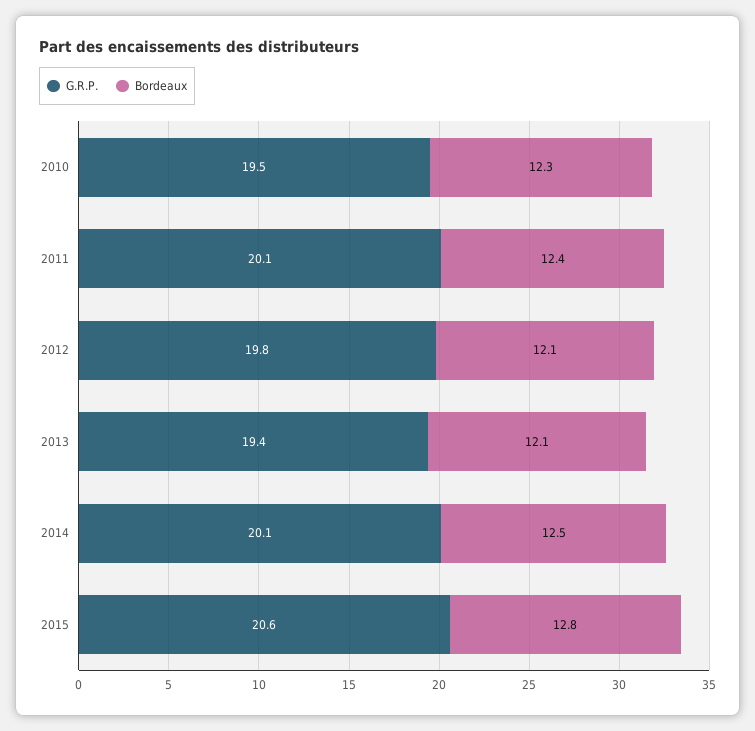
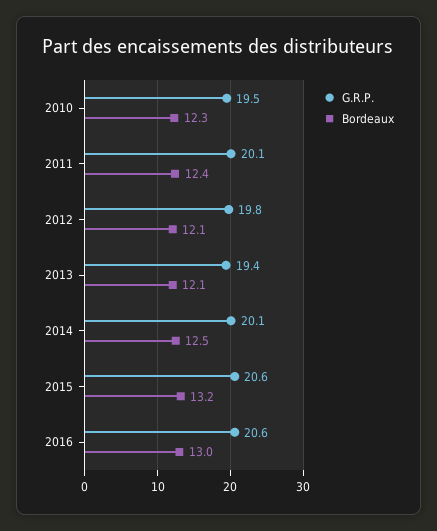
Bordeaux, 2015: 12.8 -> 13.2
G.R.P., 2016: none -> 20.6
Bordeaux, 2016: none -> 13

